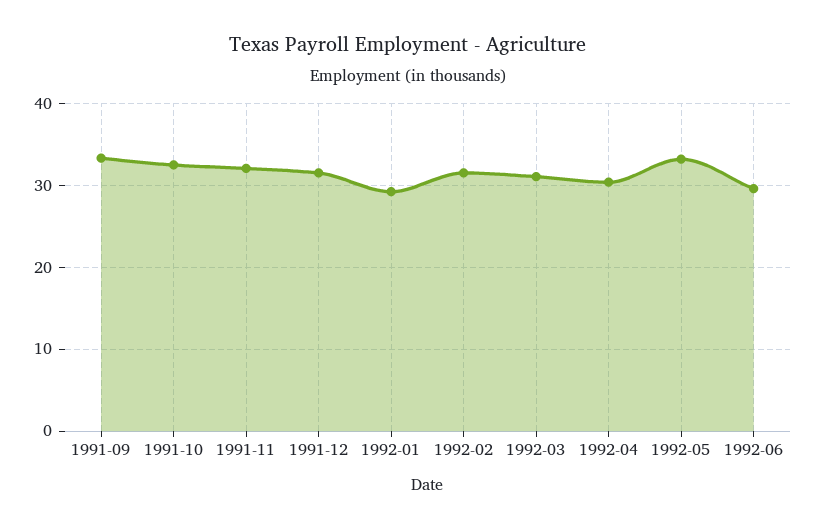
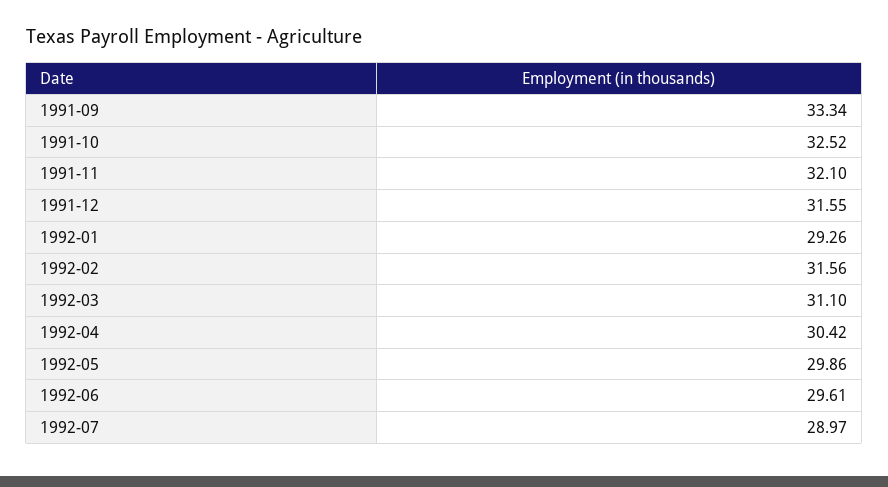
1992-05: 33 -> 29.86
1992-07: none -> 28.97

